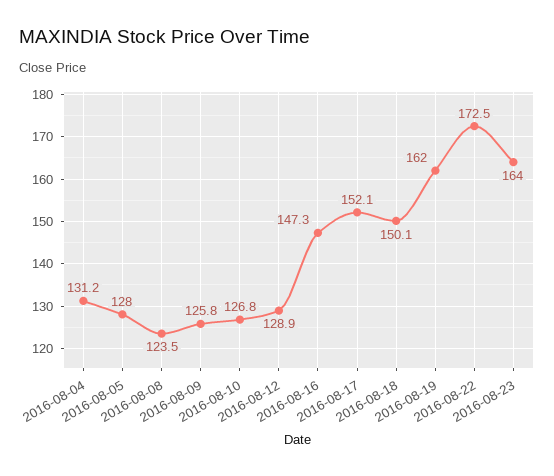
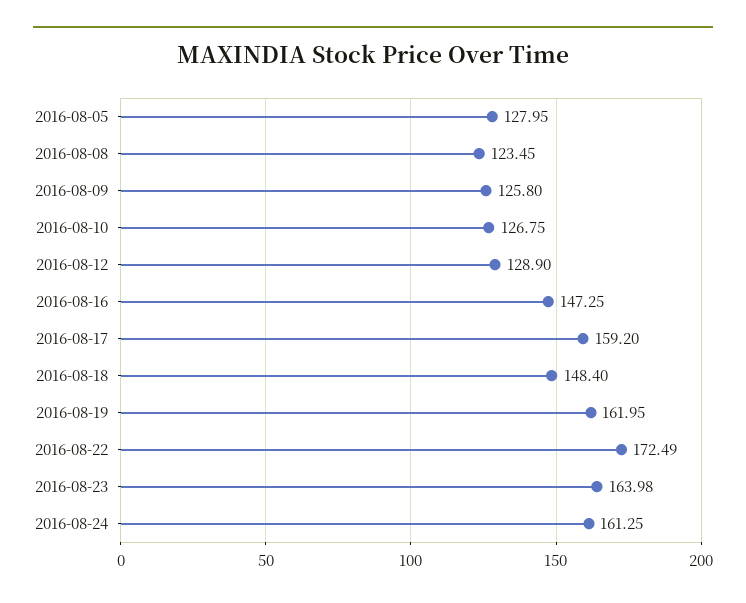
2016-08-04: 131.2 -> none
2016-08-17: 152.1 -> 159.2
2016-08-18: 150.1 -> 148.4
2016-08-24: none -> 161.25

